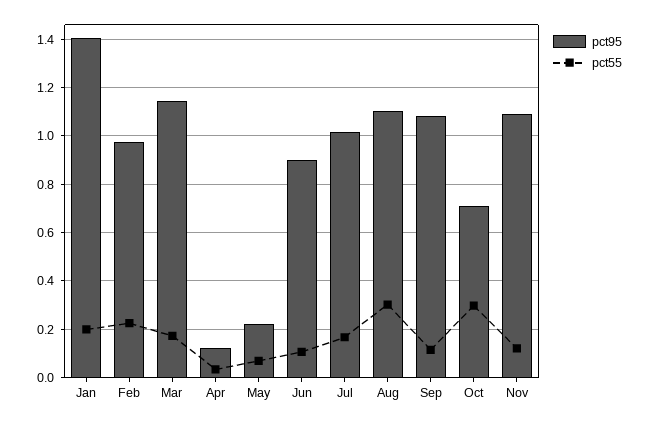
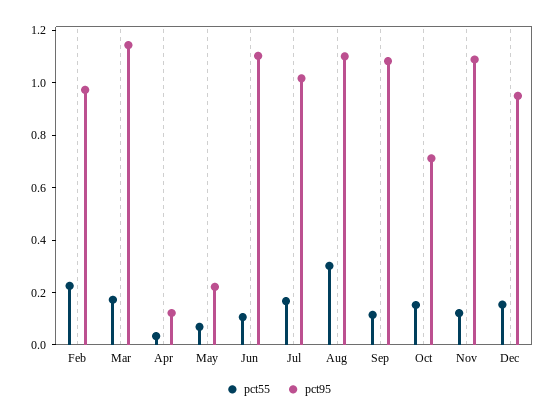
pct95, Jan: 1.4 -> none
pct55, Jan: 0.2 -> none
pct95, Jun: 0.9 -> 1.1
pct55, Oct: 0.3 -> 0.15
pct55, Dec: none -> 0.15
pct95, Dec: none -> 0.95

